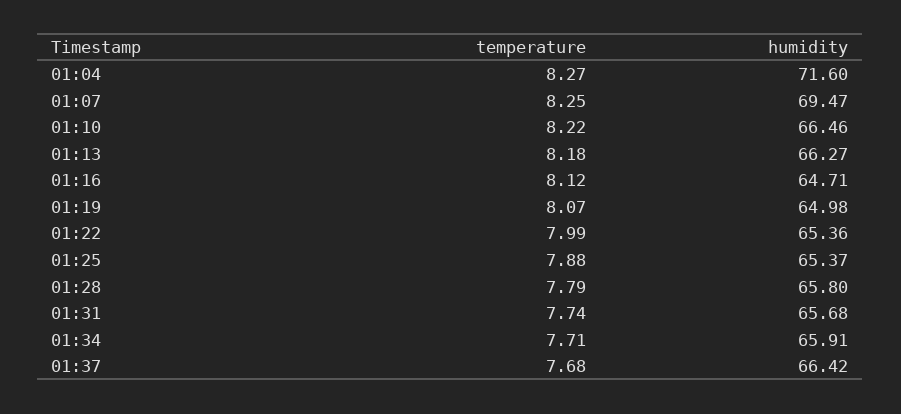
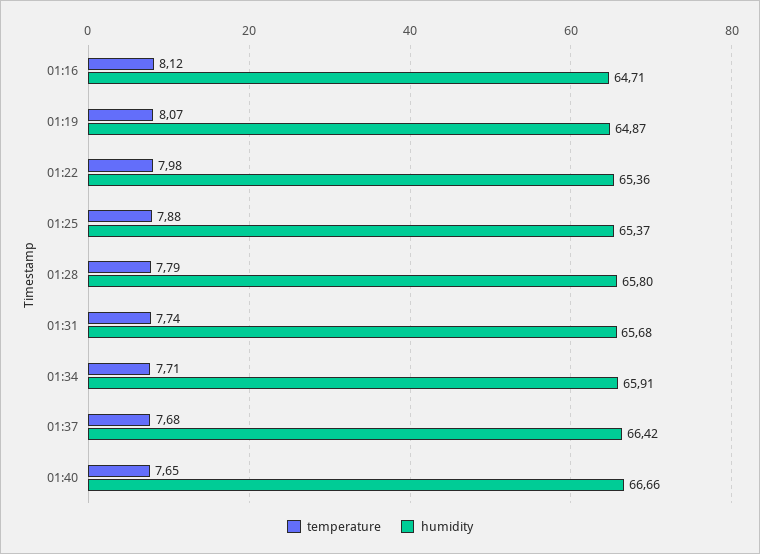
temperature, 01:04: 8.27 -> none
humidity, 01:04: 71.6 -> none
temperature, 01:07: 8.25 -> none
humidity, 01:07: 69.47 -> none
temperature, 01:10: 8.22 -> none
humidity, 01:10: 66.46 -> none
temperature, 01:13: 8.18 -> none
humidity, 01:13: 66.27 -> none
humidity, 01:19: 64.98 -> 64.87
temperature, 01:22: 7.99 -> 7.98
temperature, 01:40: none -> 7.65
humidity, 01:40: none -> 66.66

